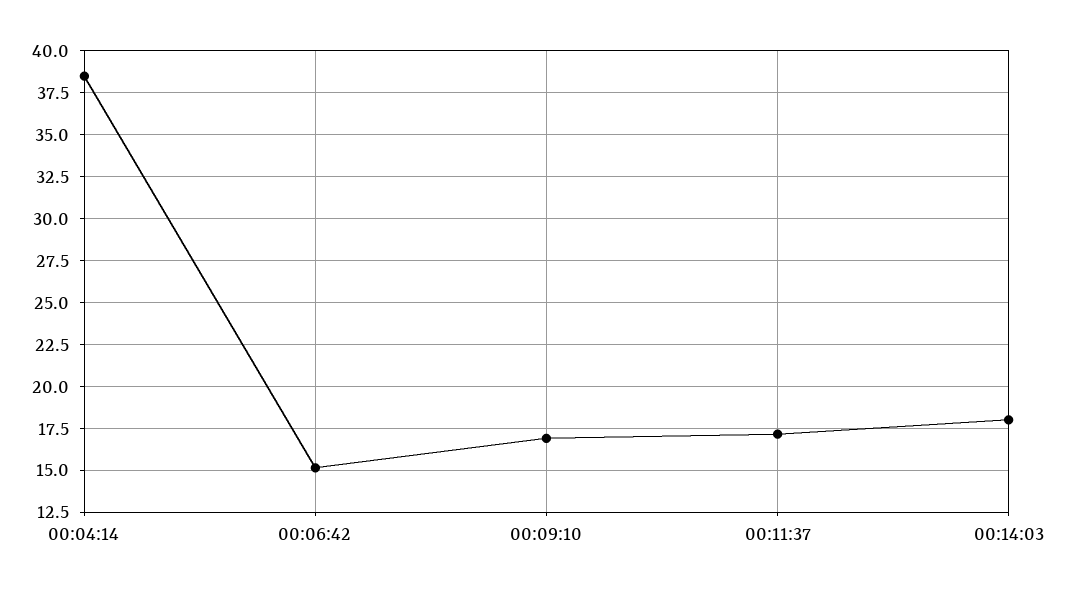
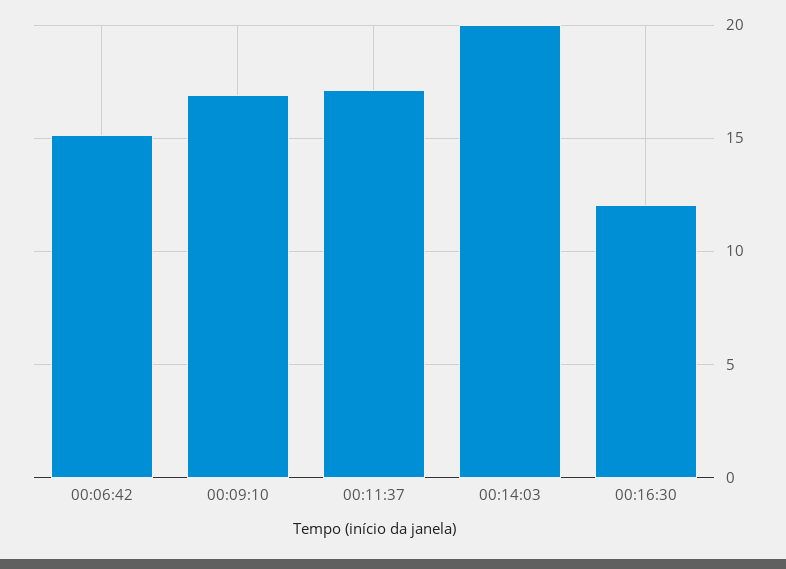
00:04:14: 38.5 -> none
00:14:03: 18 -> 20
00:16:30: none -> 12

